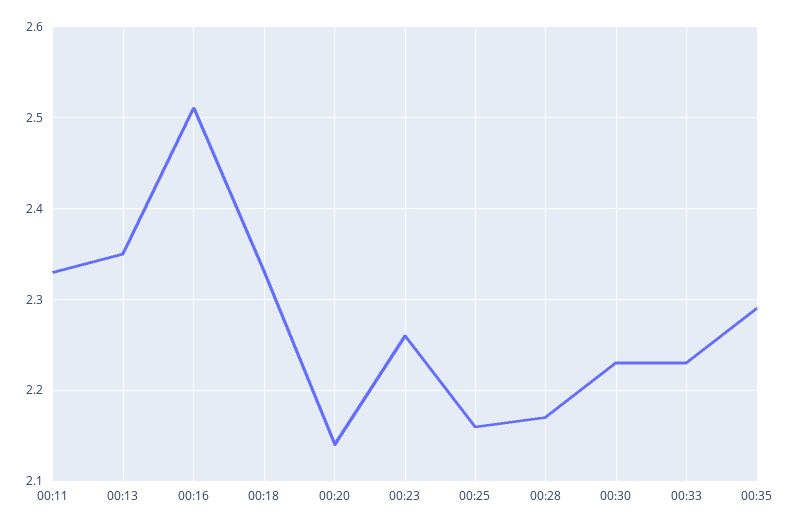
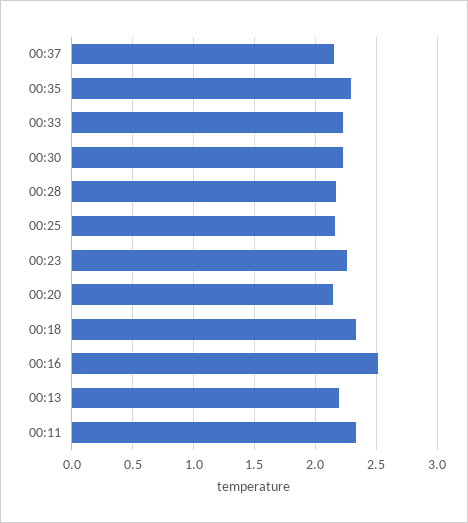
00:13: 2.35 -> 2.2
00:37: none -> 2.15

